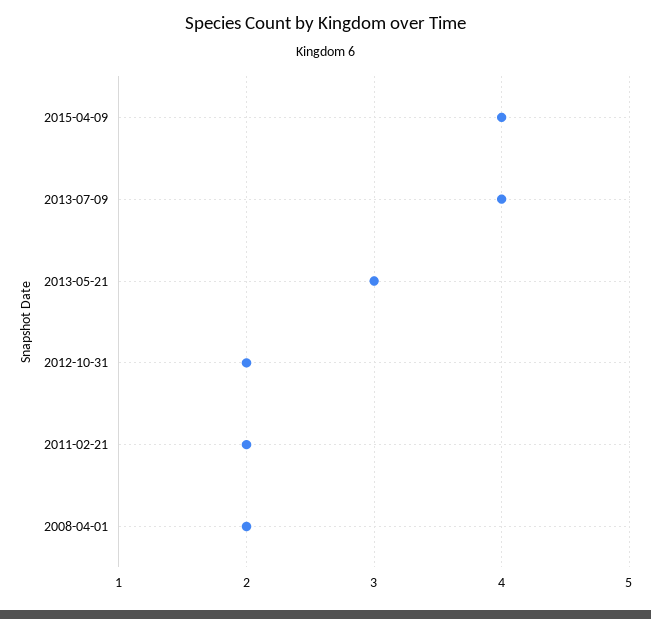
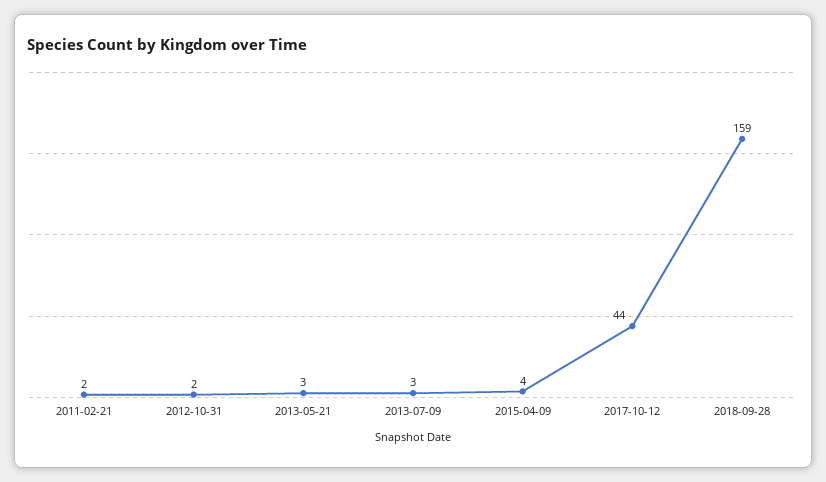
2013-07-09: 4 -> 3
2008-04-01: 2 -> none
2017-10-12: none -> 44
2018-09-28: none -> 159

